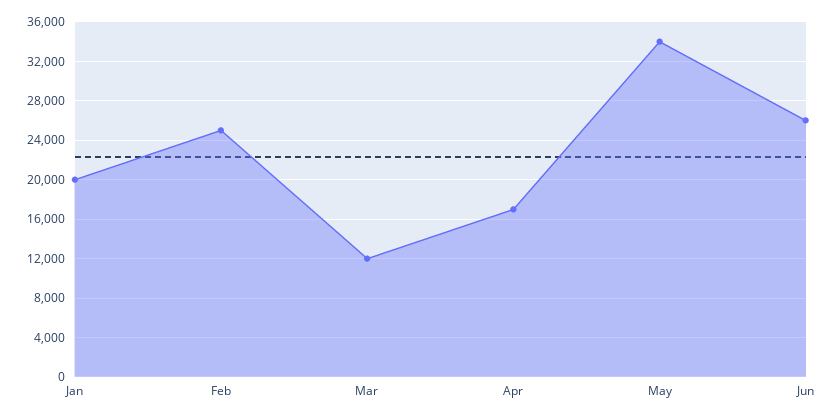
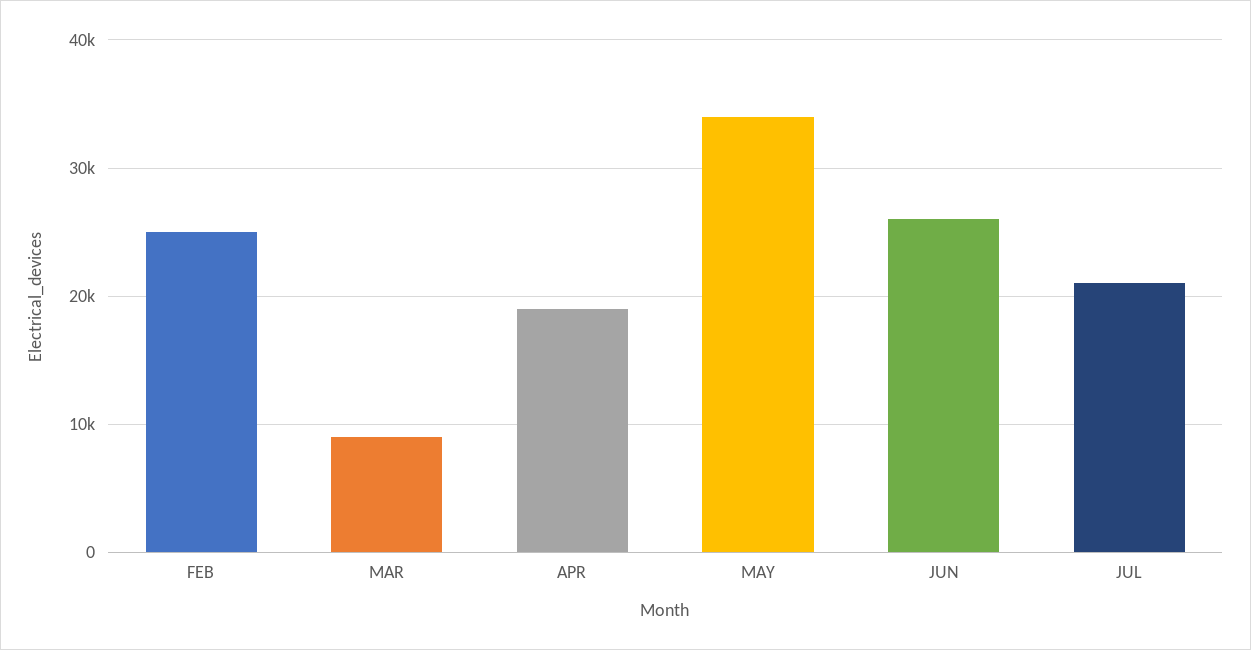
Jan: 20000 -> none
Mar: 12000 -> 9000
Apr: 17000 -> 19000
JUL: none -> 21000

